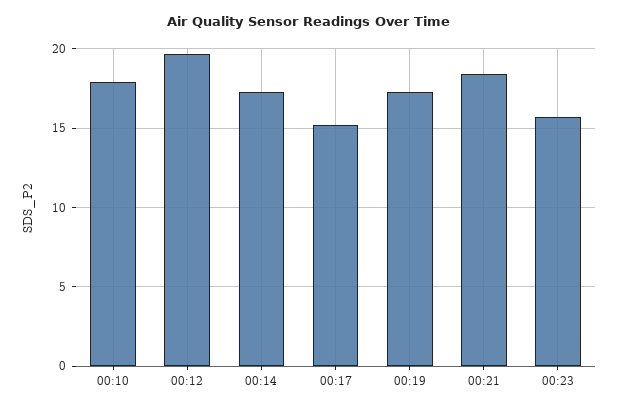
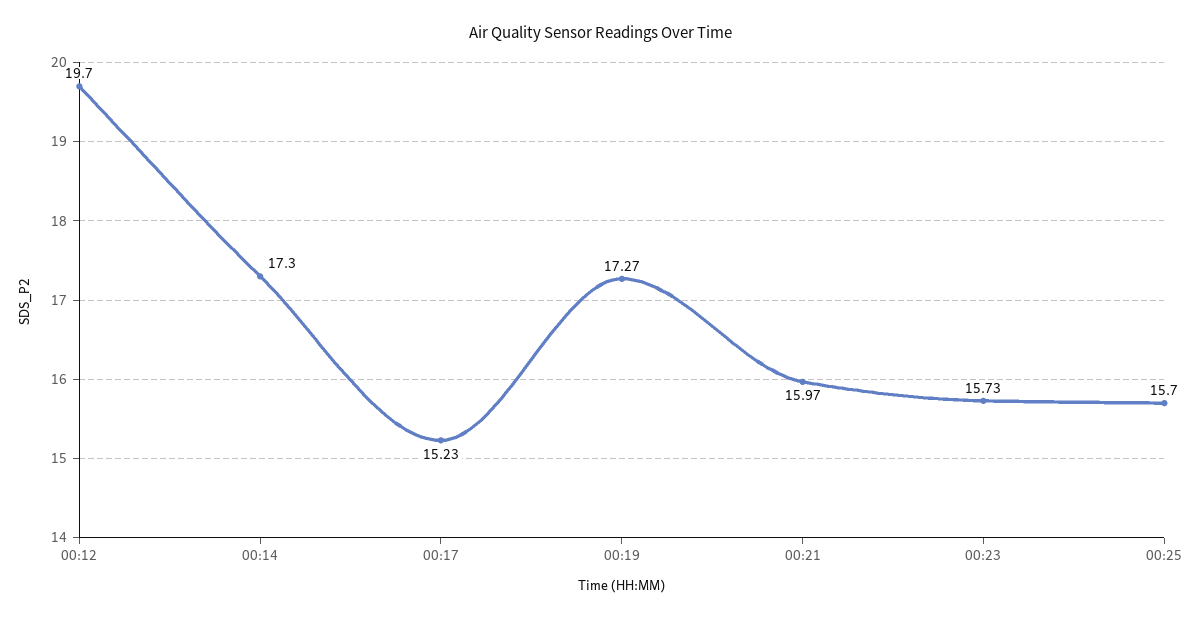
00:10: 18 -> none
00:21: 18.5 -> 15.97
00:25: none -> 15.7

